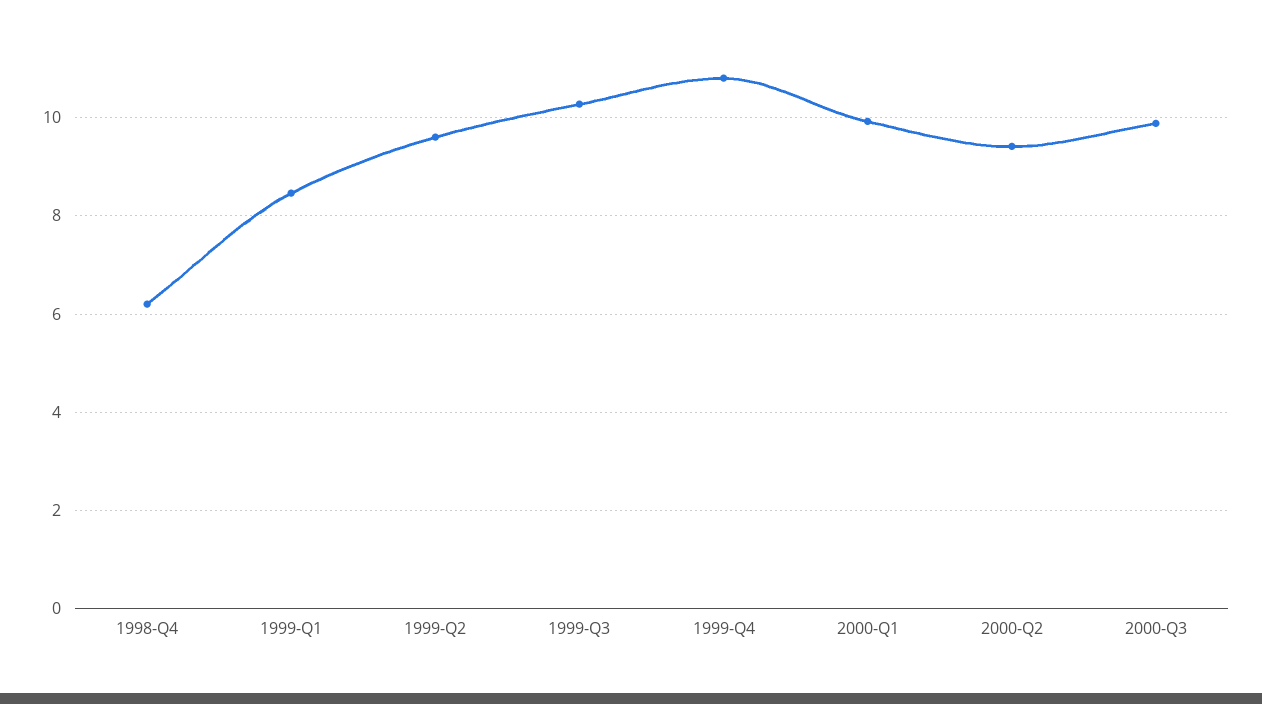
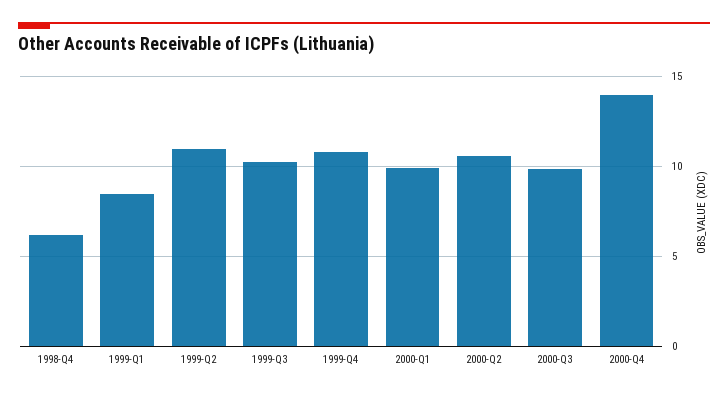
1999-Q2: 9.6 -> 11
2000-Q2: 9.4 -> 10.5
2000-Q4: none -> 14

